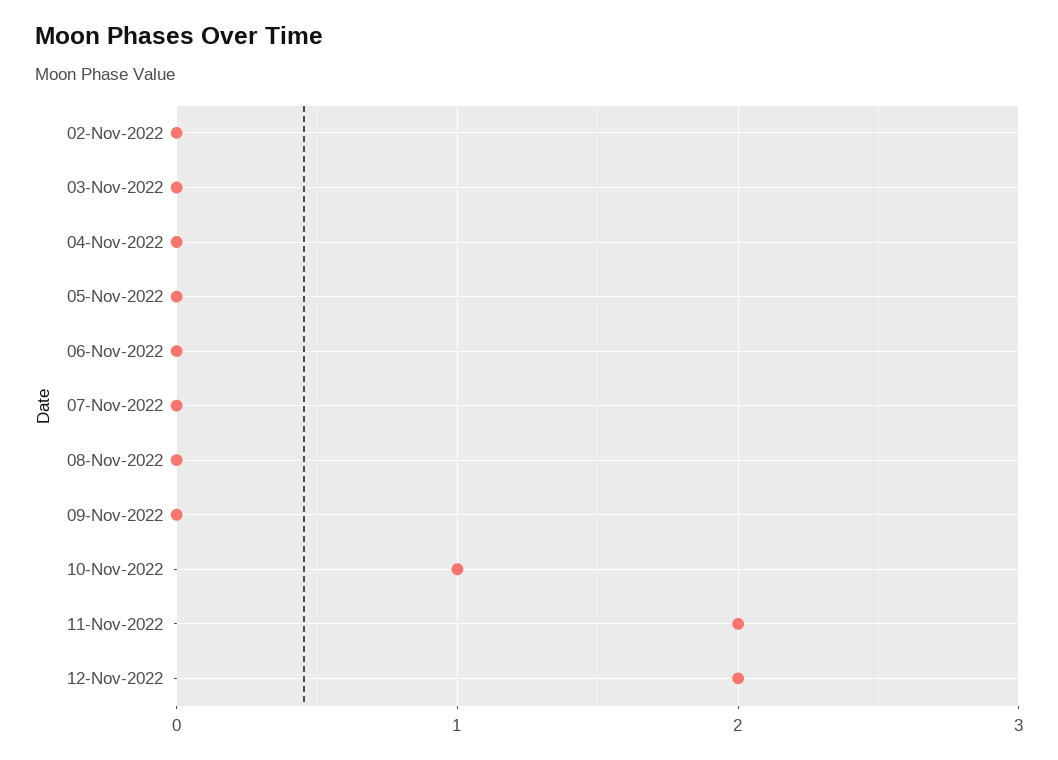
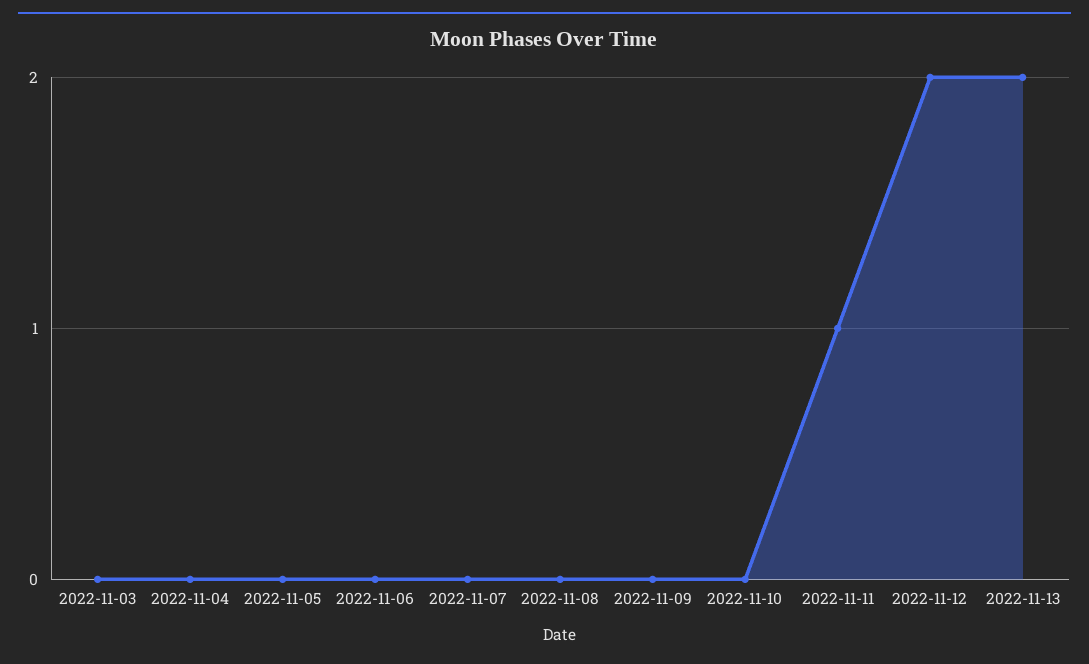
02-Nov-2022: 0 -> none
10-Nov-2022: 1 -> 0
11-Nov-2022: 2 -> 1
2022-11-13: none -> 2

